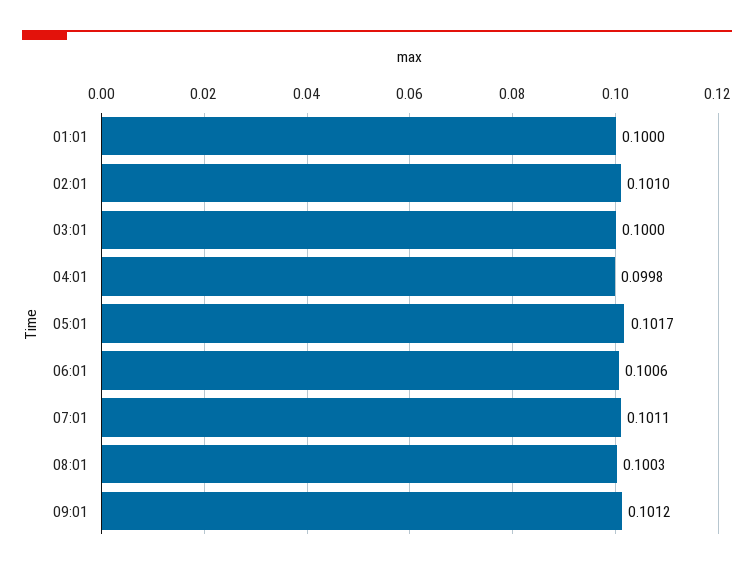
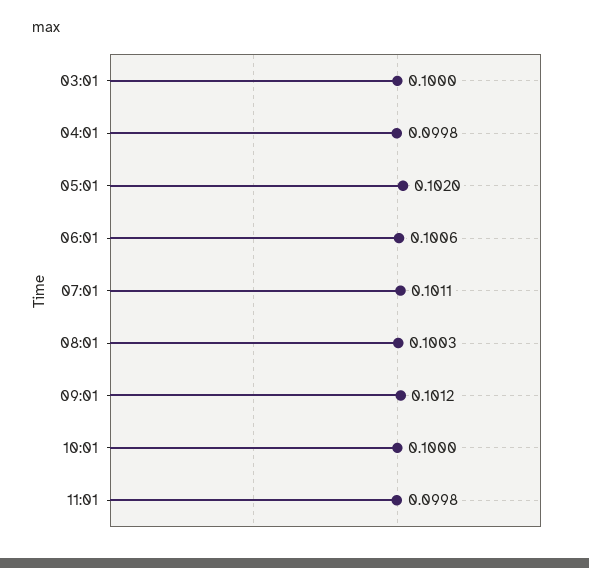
01:01: 0.1 -> none
02:01: 0.101 -> none
05:01: 0.1017 -> 0.102
10:01: none -> 0.1
11:01: none -> 0.0998

